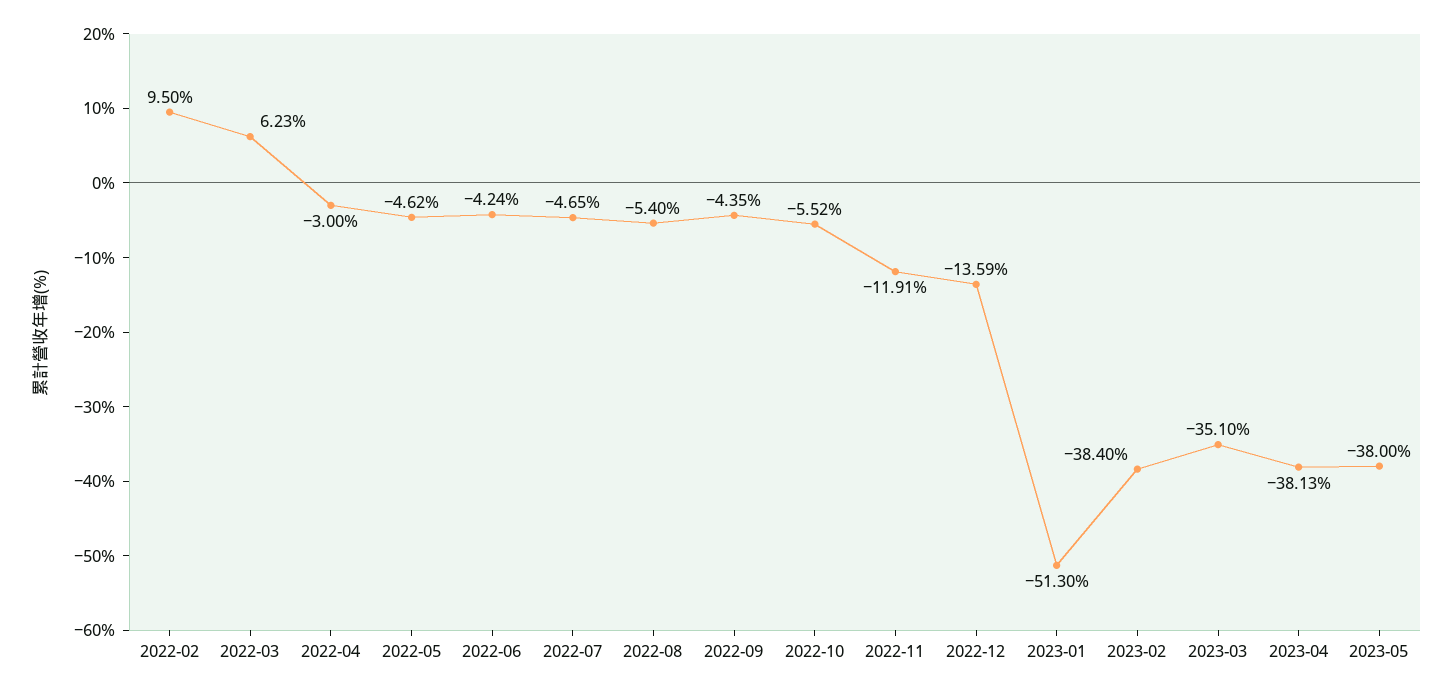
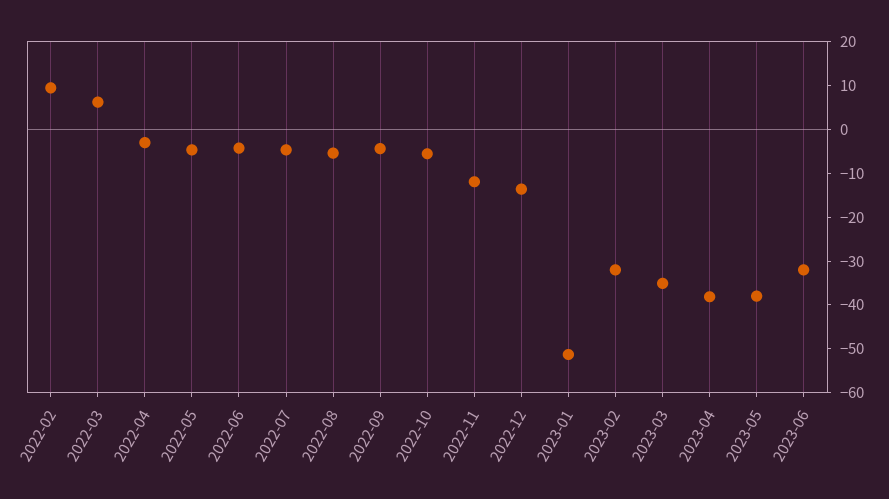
2023-02: -38.4 -> -32
2023-06: none -> -32

